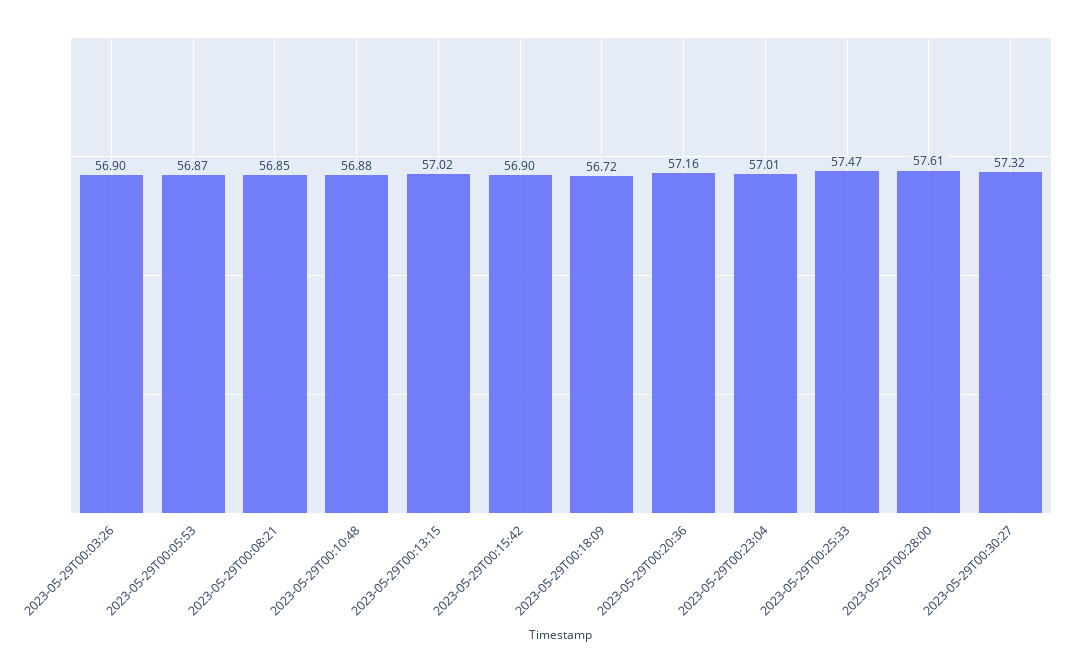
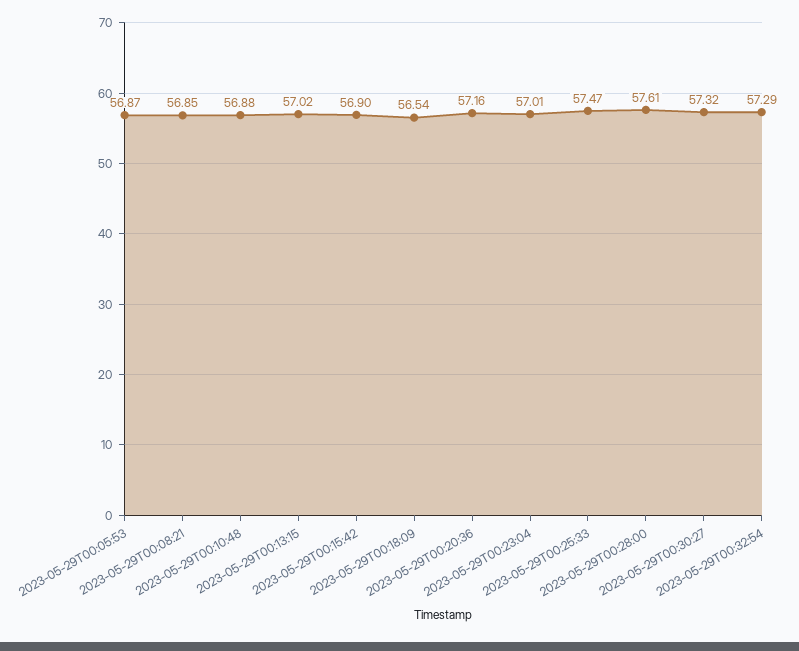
2023-05-29T00:03:26: 56.9 -> none
2023-05-29T00:18:09: 56.72 -> 56.54
2023-05-29T00:32:54: none -> 57.29

